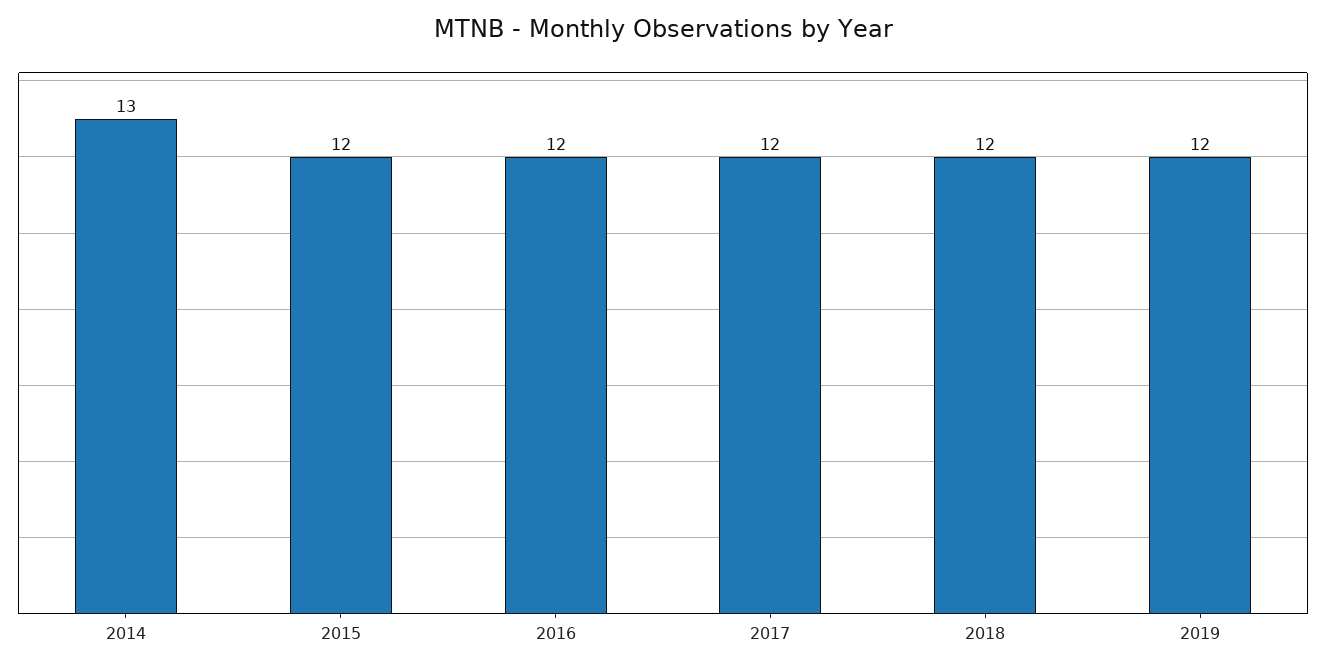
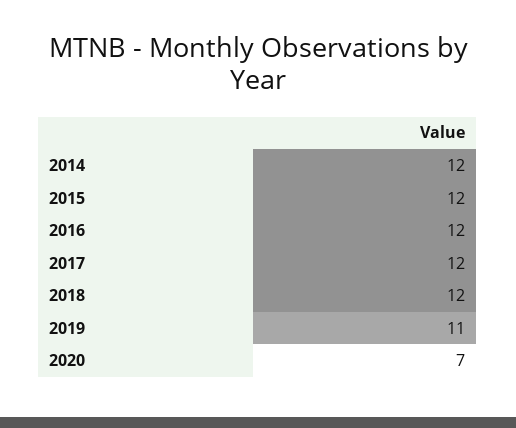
2014: 13 -> 12
2019: 12 -> 11
2020: none -> 7

